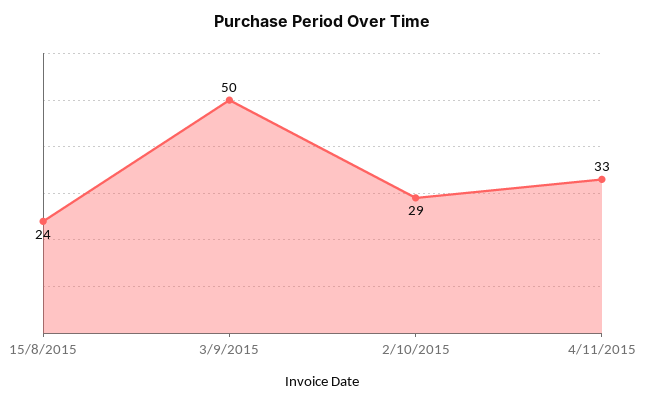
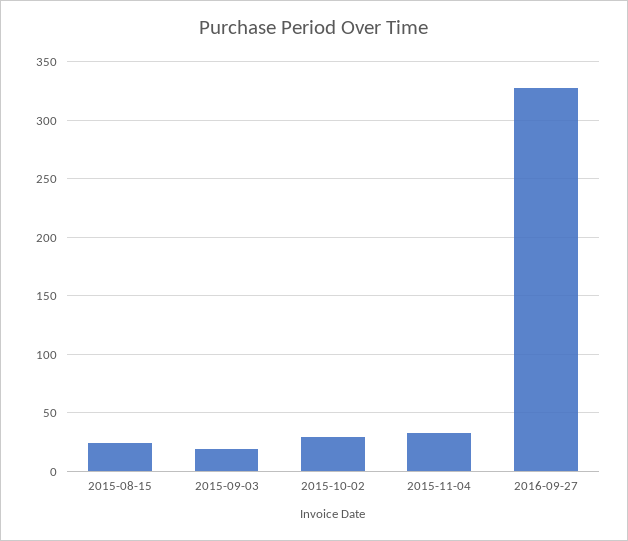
3/9/2015: 50 -> 20
2016-09-27: none -> 330

